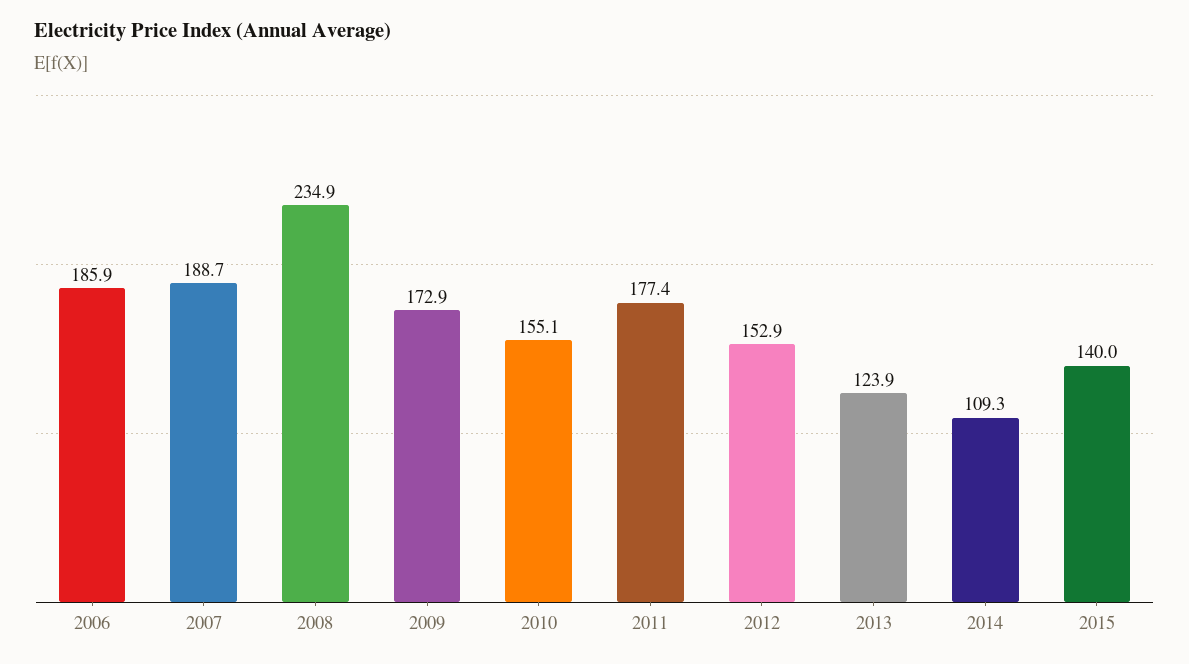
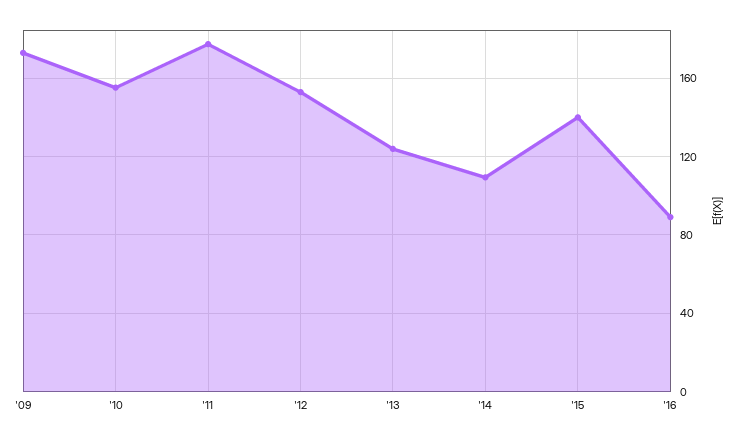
2006: 185.9 -> none
2007: 188.7 -> none
2008: 234.9 -> none
'16: none -> 90

